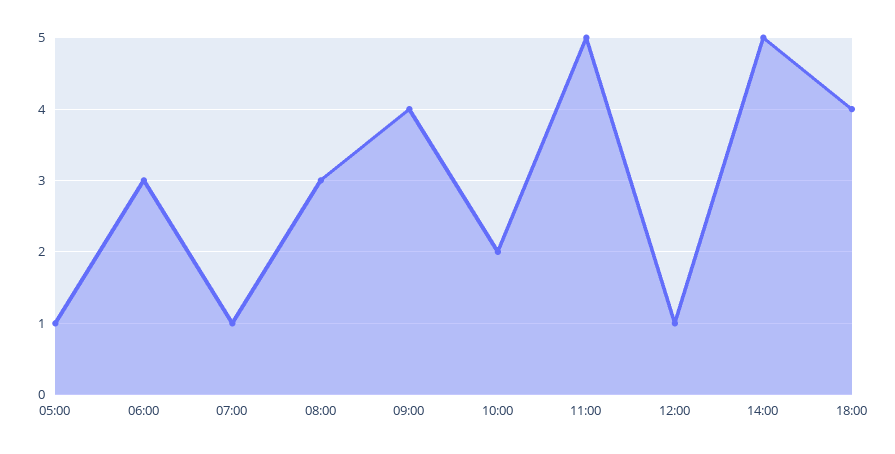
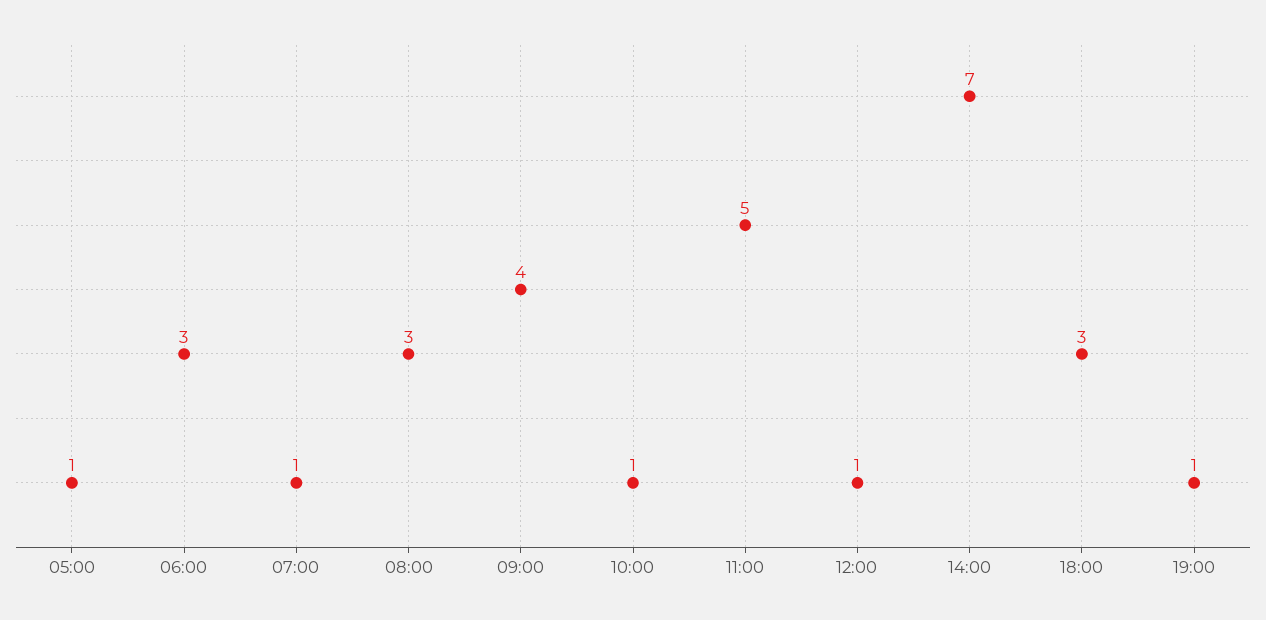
10:00: 2 -> 1
14:00: 5 -> 7
18:00: 4 -> 3
19:00: none -> 1

